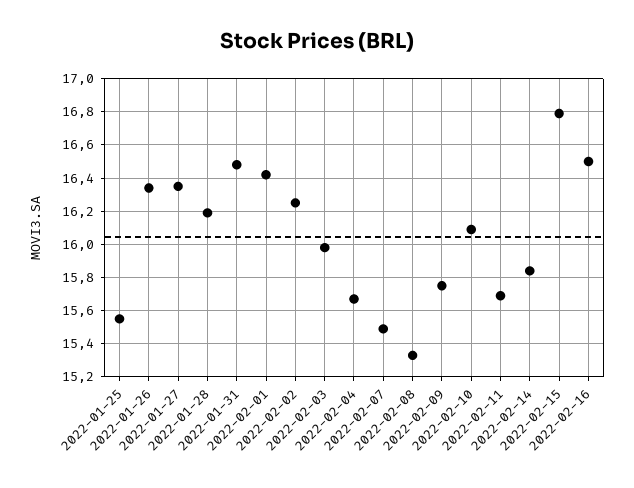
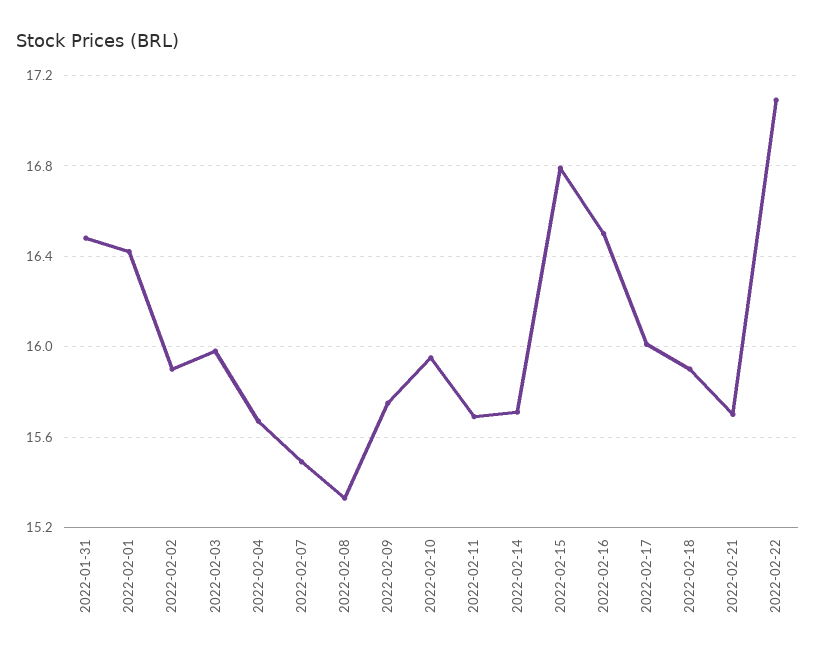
2022-01-25: 15.55 -> none
2022-01-26: 16.35 -> none
2022-01-27: 16.35 -> none
2022-01-28: 16.2 -> none
2022-02-02: 16.25 -> 15.9
2022-02-10: 16.1 -> 15.95
2022-02-14: 15.85 -> 15.7
2022-02-17: none -> 16
2022-02-18: none -> 15.9
2022-02-21: none -> 15.7
2022-02-22: none -> 17.1

